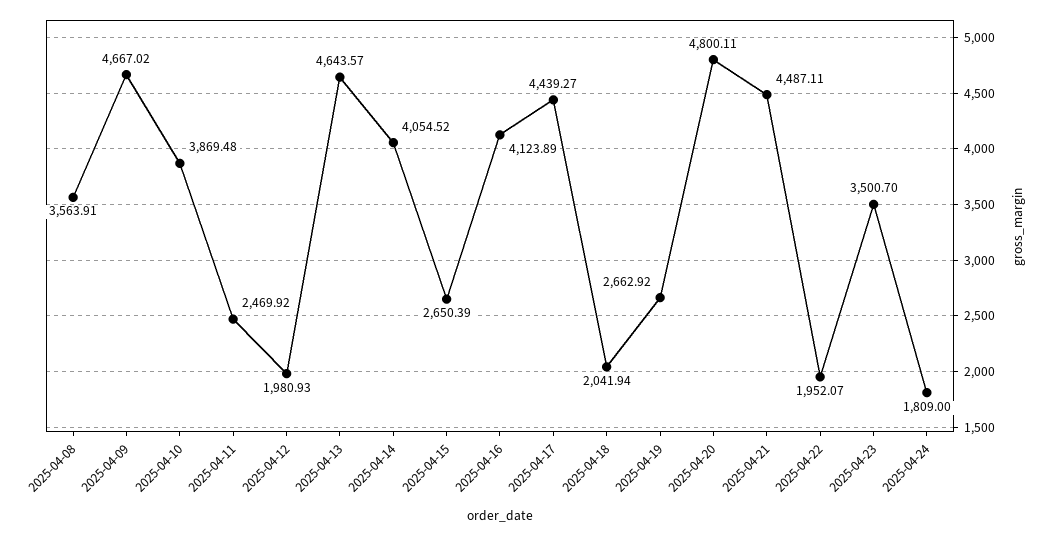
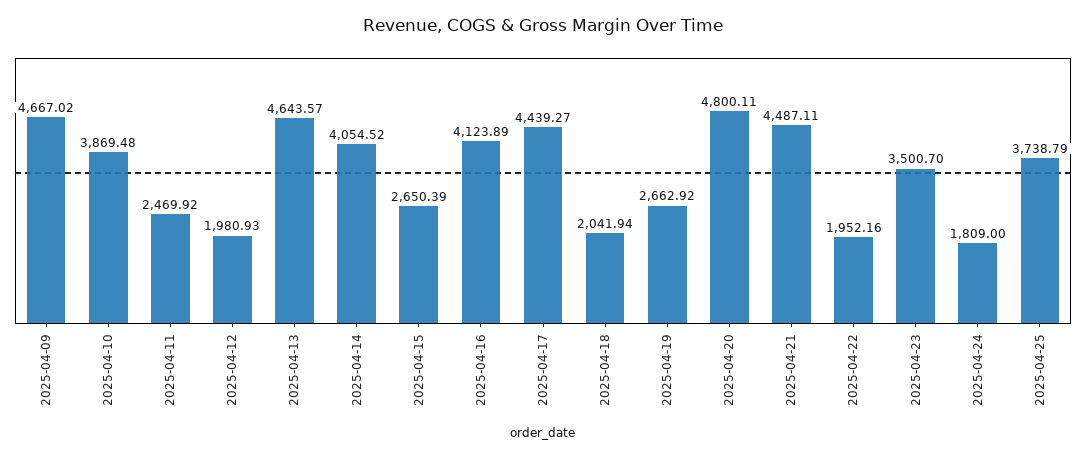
2025-04-08: 3563.91 -> none
2025-04-22: 1952.07 -> 1952.16
2025-04-25: none -> 3738.79

